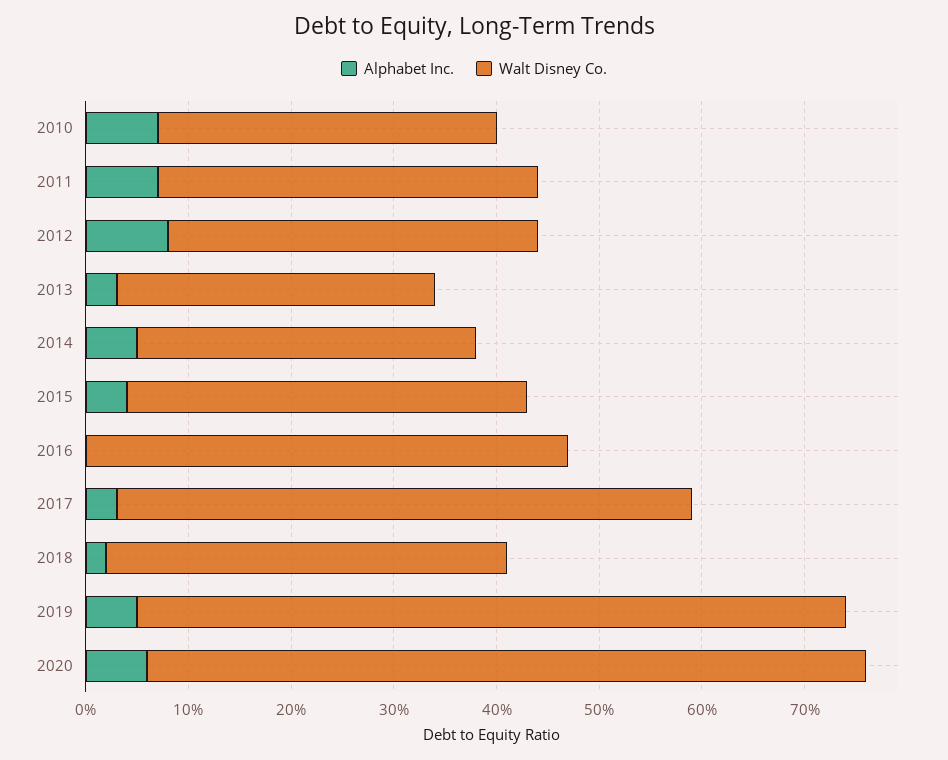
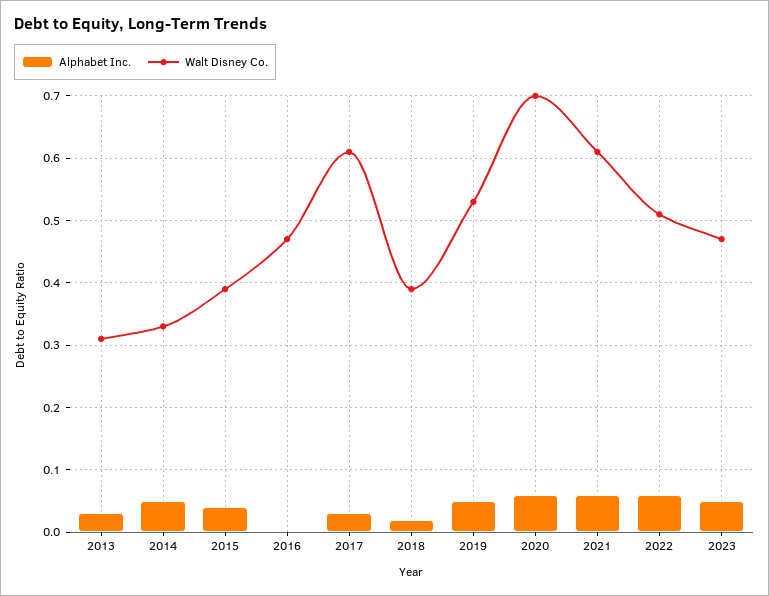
Alphabet Inc., 2010: 0.07 -> none
Walt Disney Co., 2010: 0.33 -> none
Alphabet Inc., 2011: 0.07 -> none
Walt Disney Co., 2011: 0.37 -> none
Alphabet Inc., 2012: 0.08 -> none
Walt Disney Co., 2012: 0.36 -> none
Walt Disney Co., 2017: 0.56 -> 0.61
Walt Disney Co., 2019: 0.69 -> 0.53
Alphabet Inc., 2021: none -> 0.06
Walt Disney Co., 2021: none -> 0.61
Alphabet Inc., 2022: none -> 0.06
Walt Disney Co., 2022: none -> 0.51
Alphabet Inc., 2023: none -> 0.05
Walt Disney Co., 2023: none -> 0.47

